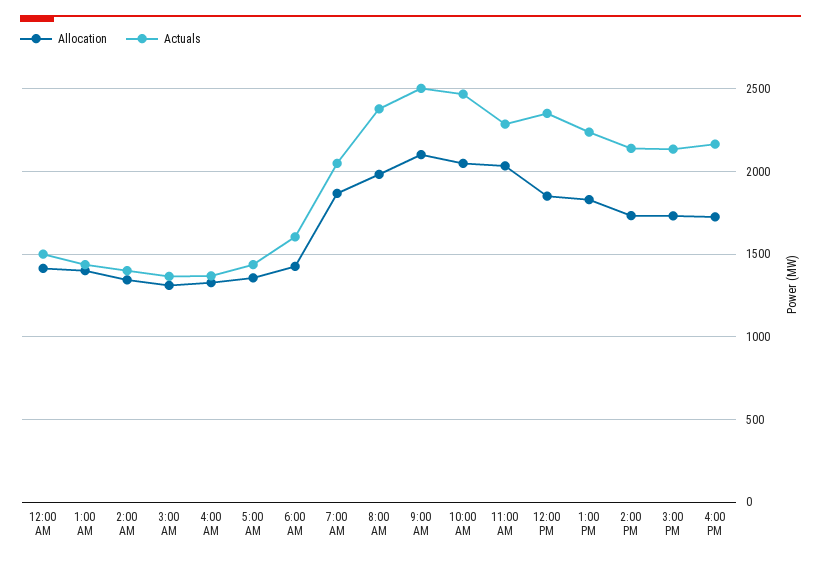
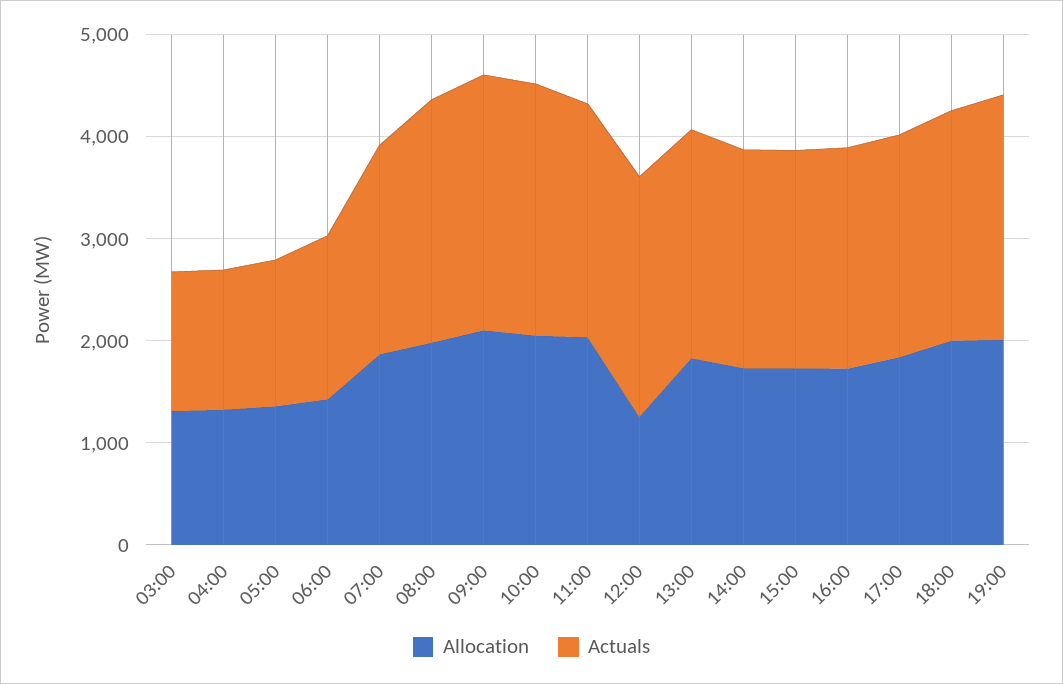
Allocation, 12:00 AM: 1400 -> none
Actuals, 12:00 AM: 1500 -> none
Allocation, 1:00 AM: 1400 -> none
Actuals, 1:00 AM: 1450 -> none
Allocation, 2:00 AM: 1350 -> none
Actuals, 2:00 AM: 1400 -> none
Allocation, 12:00 PM: 1850 -> 1200
Allocation, 17:00: none -> 1800
Actuals, 17:00: none -> 2200
Allocation, 18:00: none -> 2000
Actuals, 18:00: none -> 2200
Allocation, 19:00: none -> 2000
Actuals, 19:00: none -> 2400

